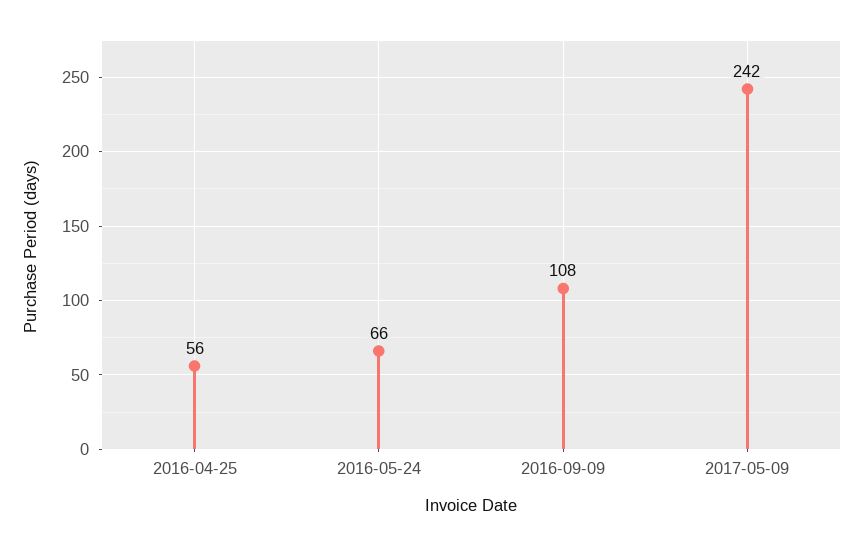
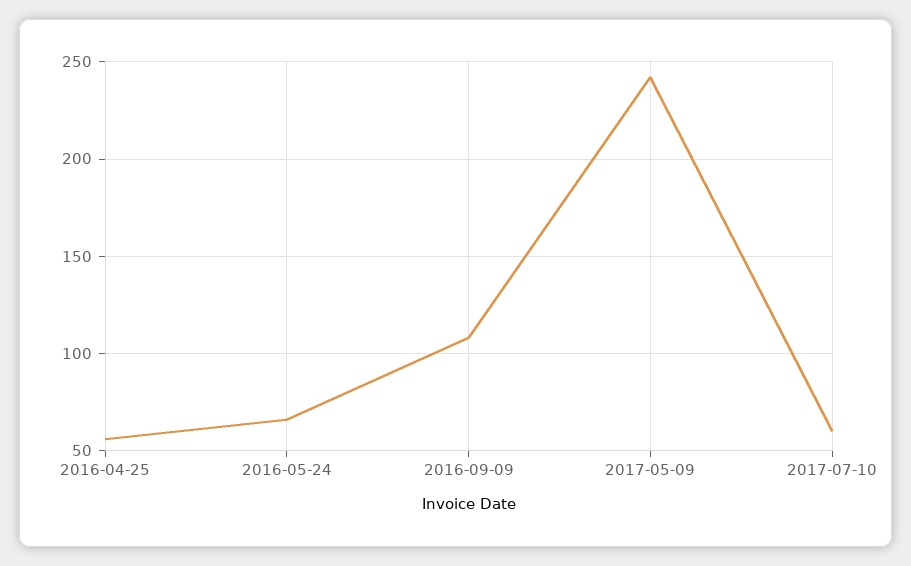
2017-07-10: none -> 60

